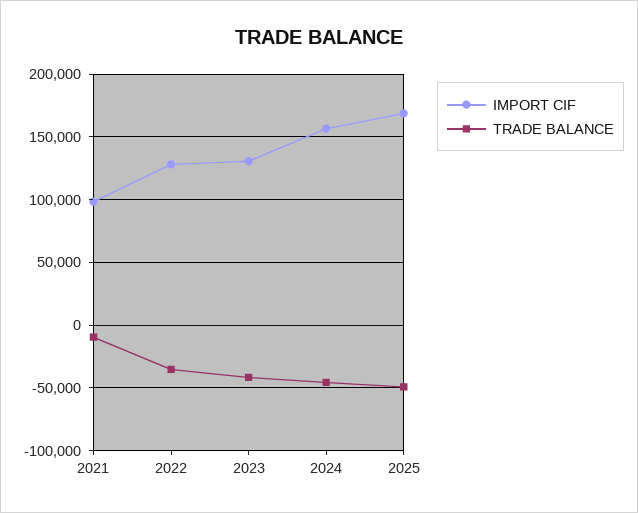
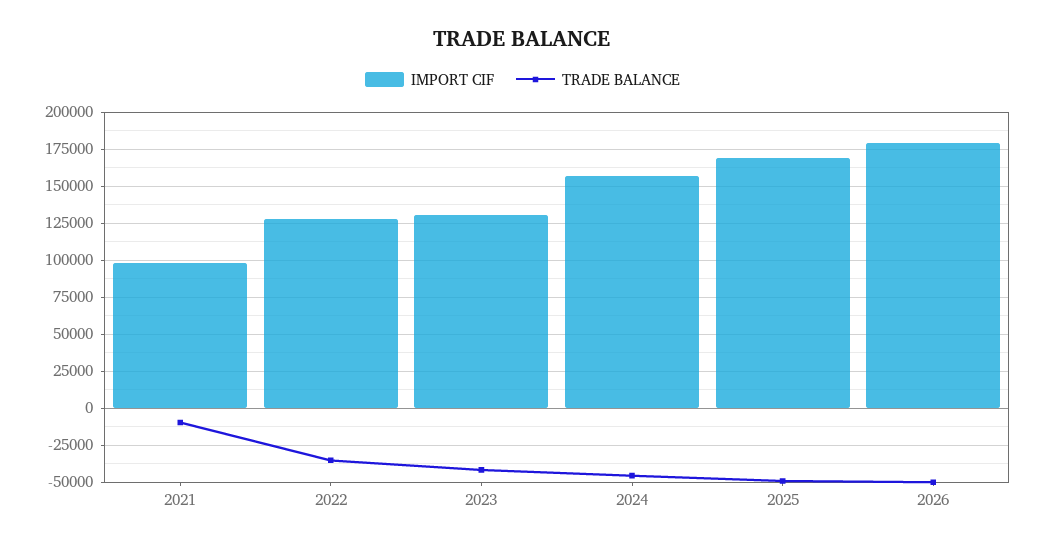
IMPORT CIF, 2026: none -> 180000
TRADE BALANCE, 2026: none -> -50000

